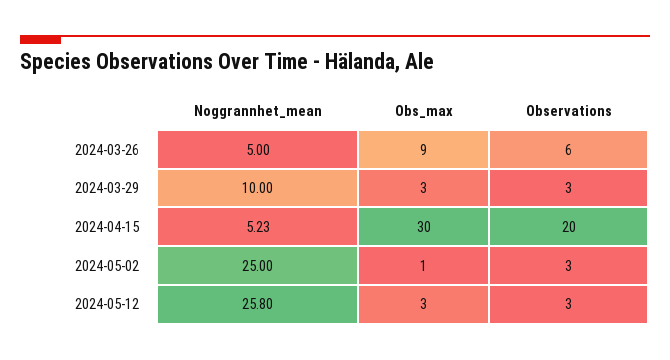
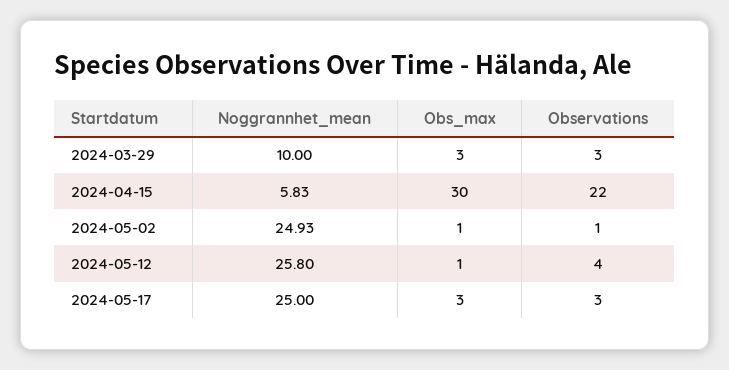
Noggrannhet_mean, 2024-03-26: 5 -> none
Obs_max, 2024-03-26: 9 -> none
Observations, 2024-03-26: 6 -> none
Noggrannhet_mean, 2024-04-15: 5.23 -> 5.83
Observations, 2024-04-15: 20 -> 22
Noggrannhet_mean, 2024-05-02: 25 -> 24.93
Observations, 2024-05-02: 3 -> 1
Obs_max, 2024-05-12: 3 -> 1
Observations, 2024-05-12: 3 -> 4
Noggrannhet_mean, 2024-05-17: none -> 25
Obs_max, 2024-05-17: none -> 3
Observations, 2024-05-17: none -> 3

